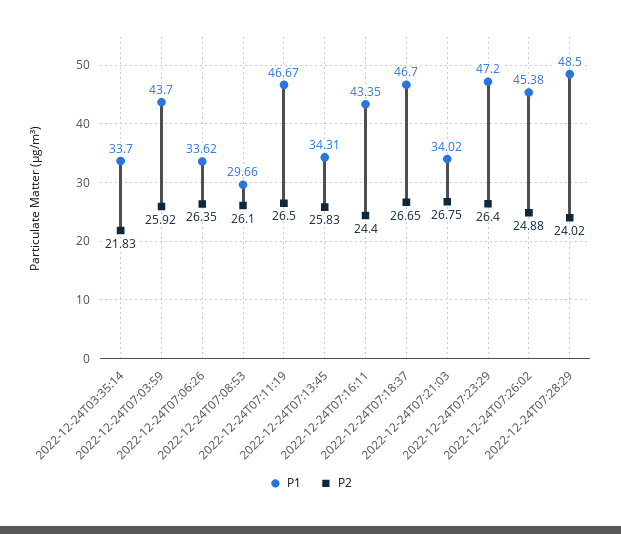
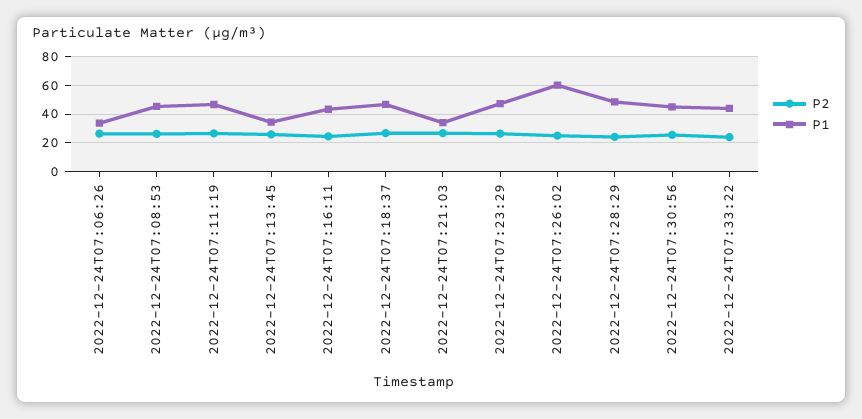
P1, 2022-12-24T03:35:14: 33.7 -> none
P2, 2022-12-24T03:35:14: 21.83 -> none
P1, 2022-12-24T07:03:59: 43.7 -> none
P2, 2022-12-24T07:03:59: 25.92 -> none
P1, 2022-12-24T07:08:53: 29.66 -> 45
P1, 2022-12-24T07:26:02: 45.38 -> 60
P2, 2022-12-24T07:30:56: none -> 25
P1, 2022-12-24T07:30:56: none -> 45
P2, 2022-12-24T07:33:22: none -> 25
P1, 2022-12-24T07:33:22: none -> 45

